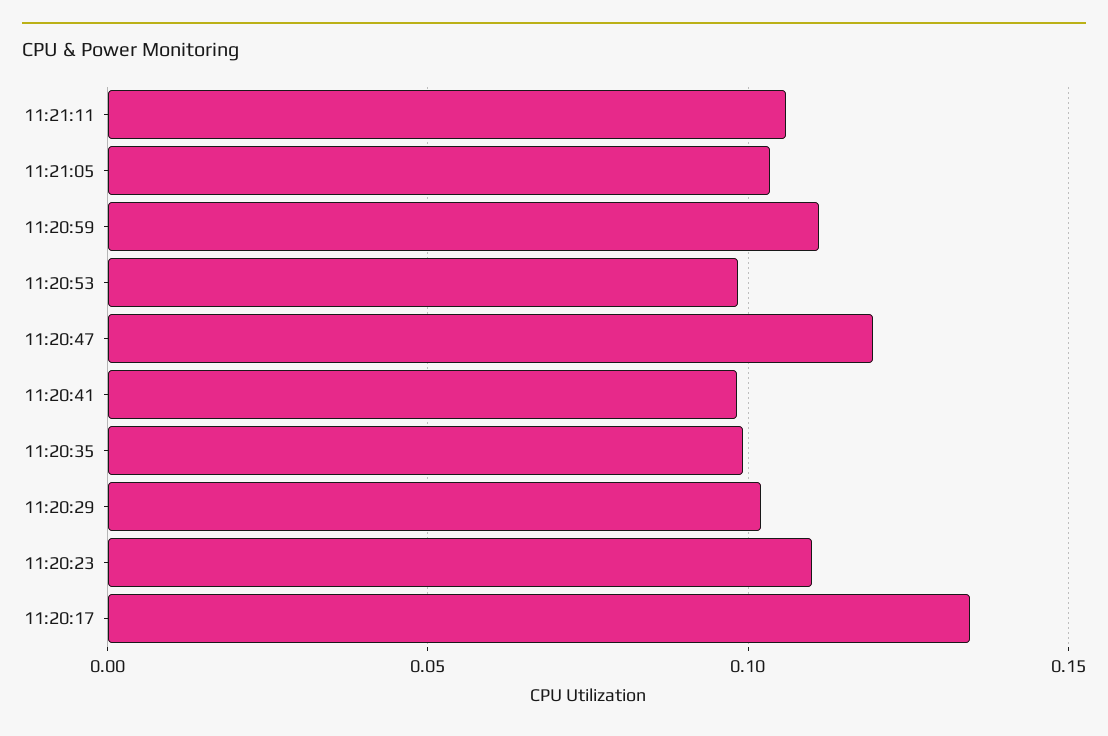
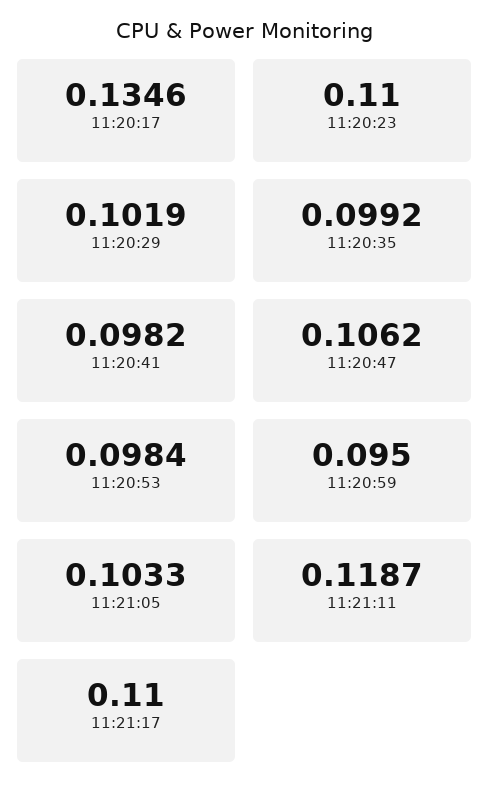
11:21:11: 0.105 -> 0.1187
11:20:59: 0.11 -> 0.095
11:20:47: 0.12 -> 0.1062
11:21:17: none -> 0.11

